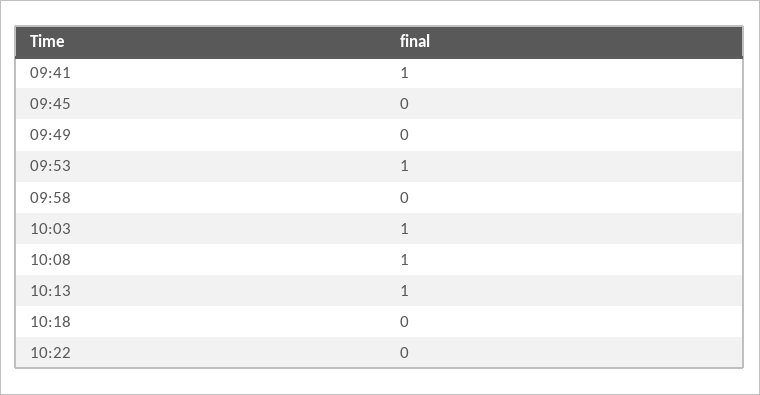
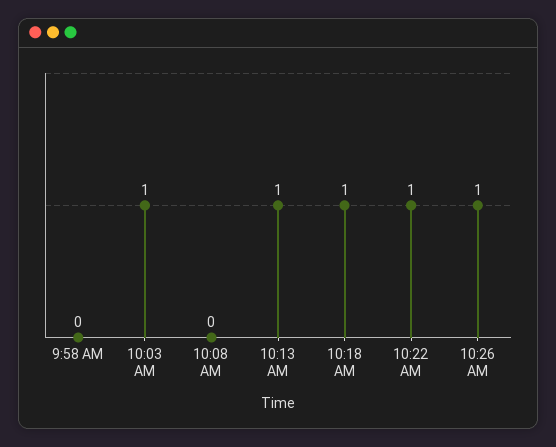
09:41: 1 -> none
09:45: 0 -> none
09:49: 0 -> none
09:53: 1 -> none
10:08: 1 -> 0
10:18: 0 -> 1
10:22: 0 -> 1
10:26 AM: none -> 1

